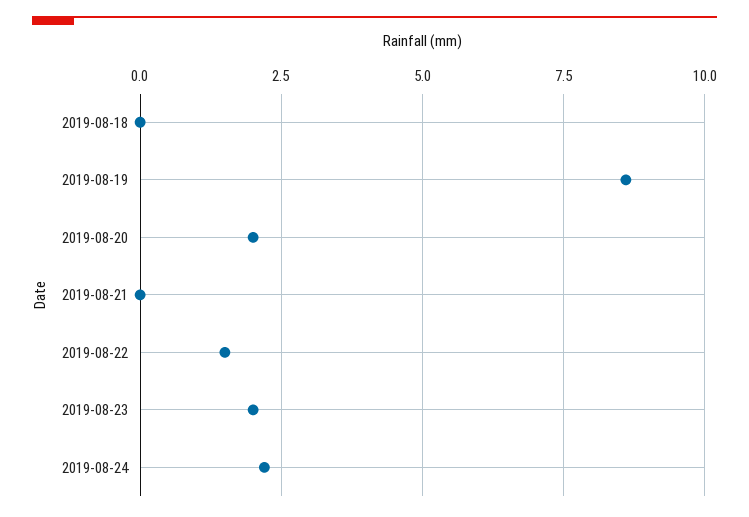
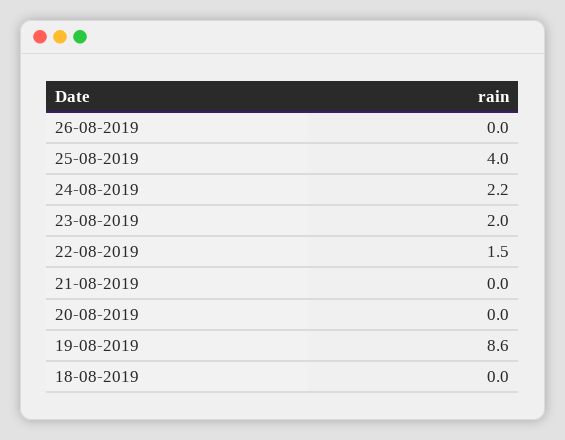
2019-08-20: 2 -> 0
26-08-2019: none -> 0
25-08-2019: none -> 4

